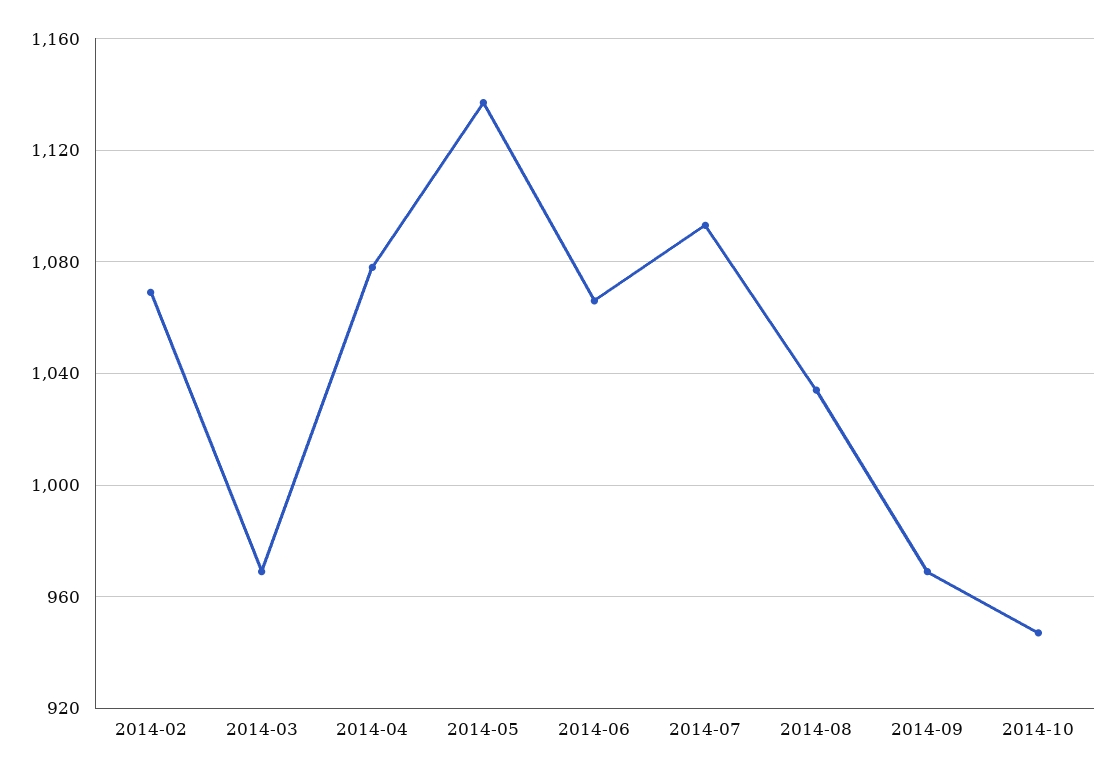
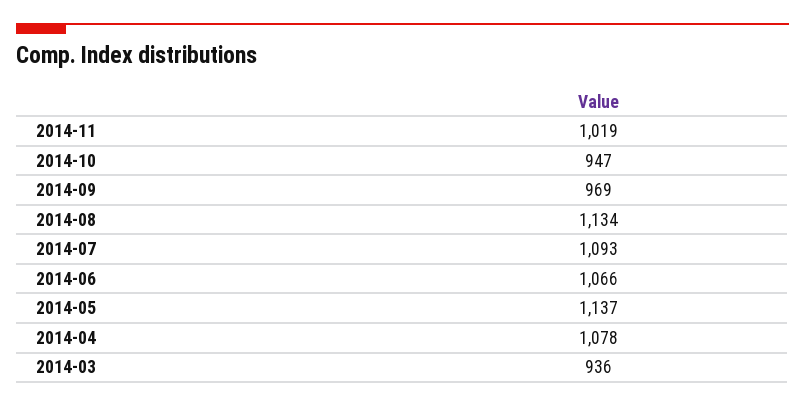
2014-02: 1070 -> none
2014-03: 970 -> 936
2014-08: 1035 -> 1134
2014-11: none -> 1019

